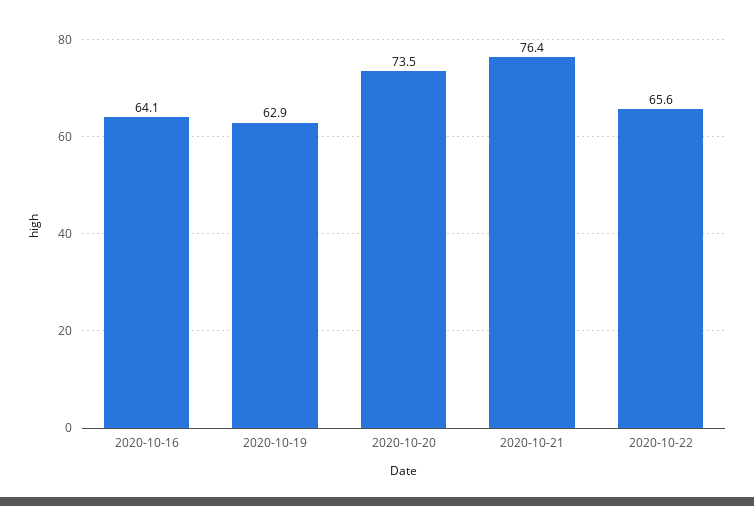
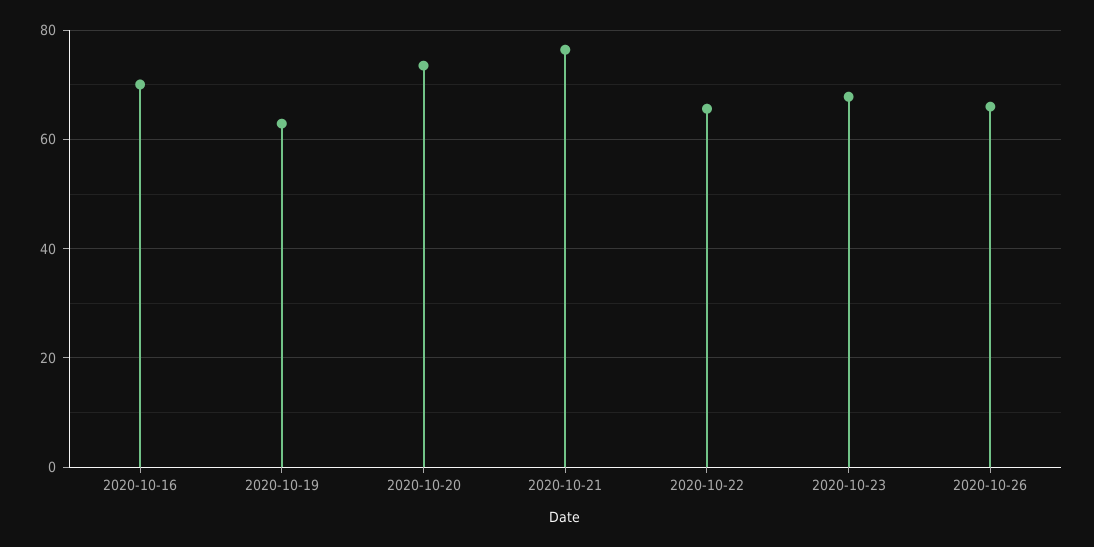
2020-10-16: 64.1 -> 70
2020-10-23: none -> 68
2020-10-26: none -> 66

